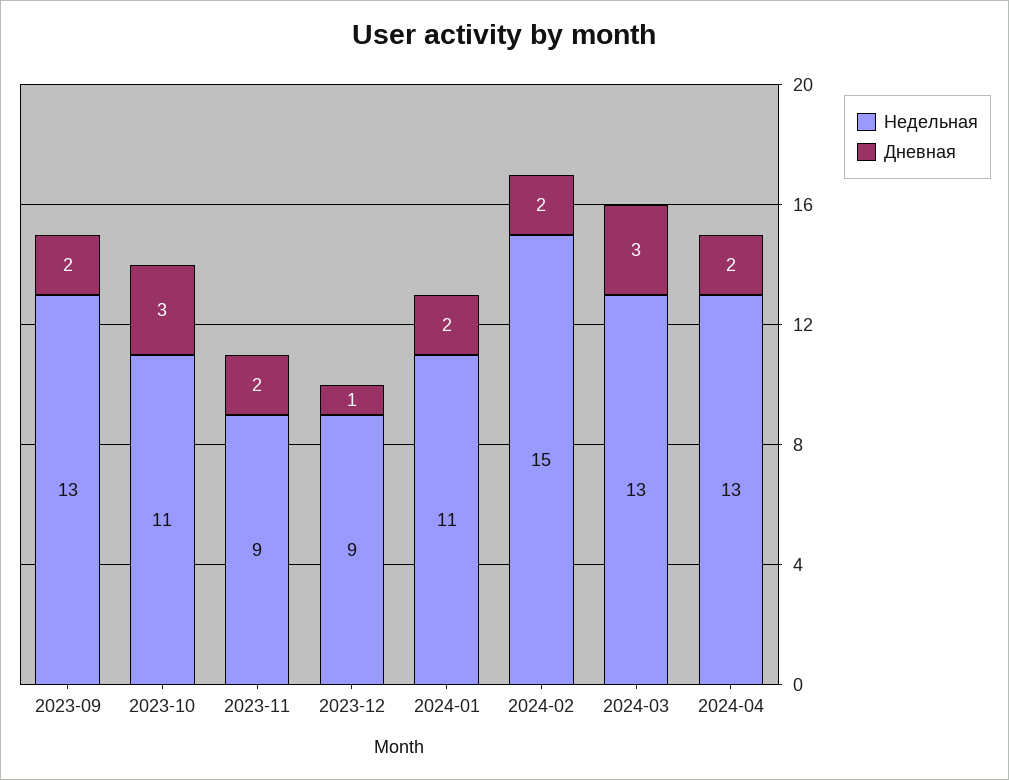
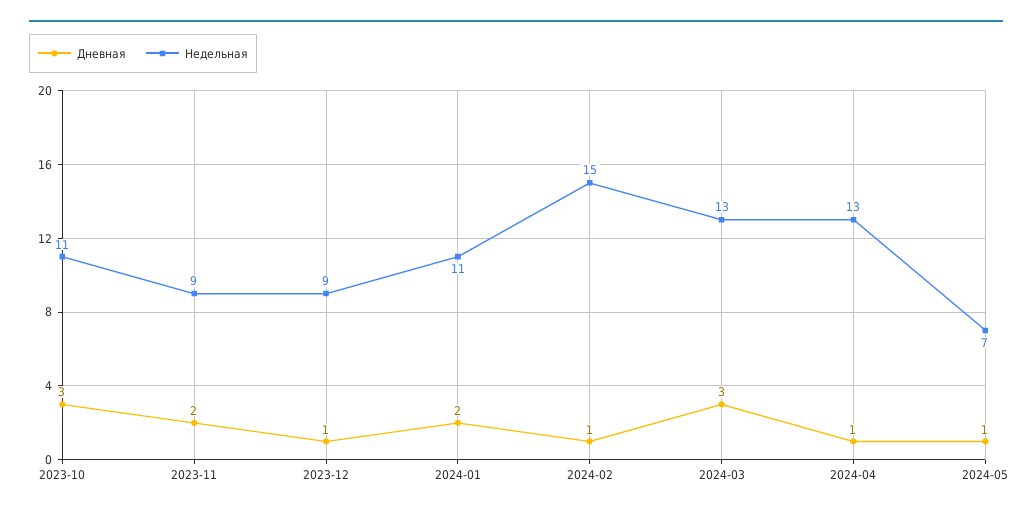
Недельная, 2023-09: 13 -> none
Дневная, 2023-09: 2 -> none
Дневная, 2024-02: 2 -> 1
Дневная, 2024-04: 2 -> 1
Дневная, 2024-05: none -> 1
Недельная, 2024-05: none -> 7

